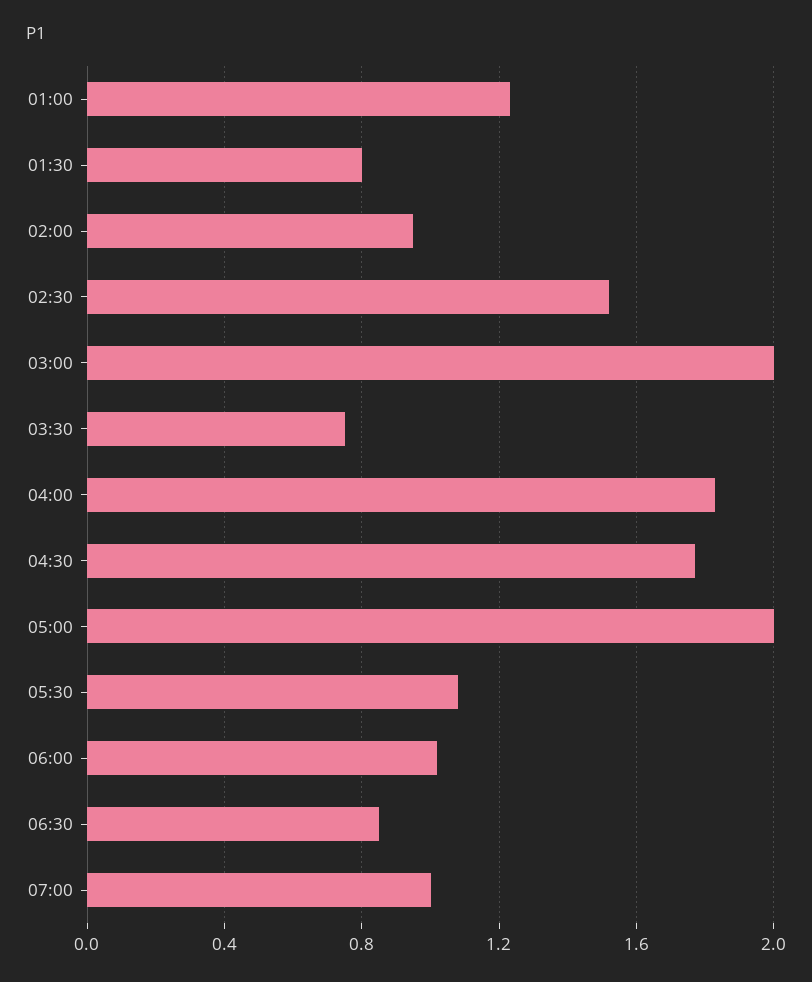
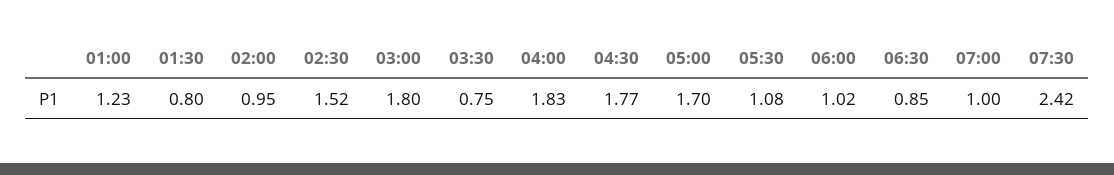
03:00: 2 -> 1.8
05:00: 2 -> 1.7
07:30: none -> 2.42

